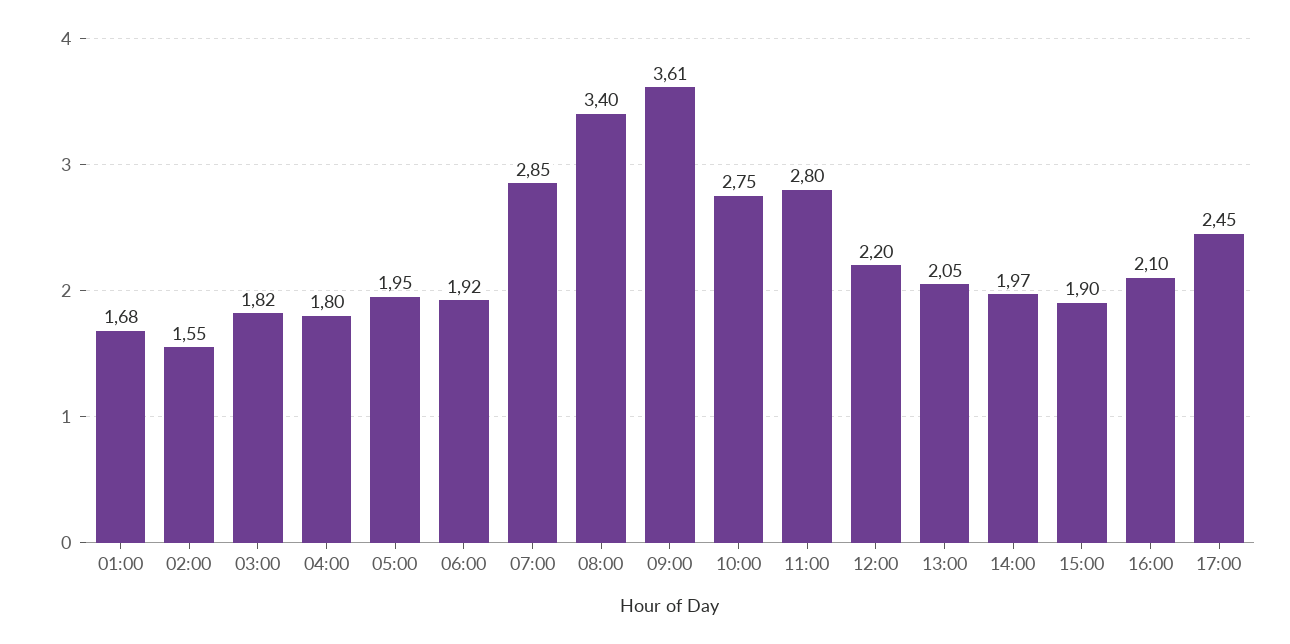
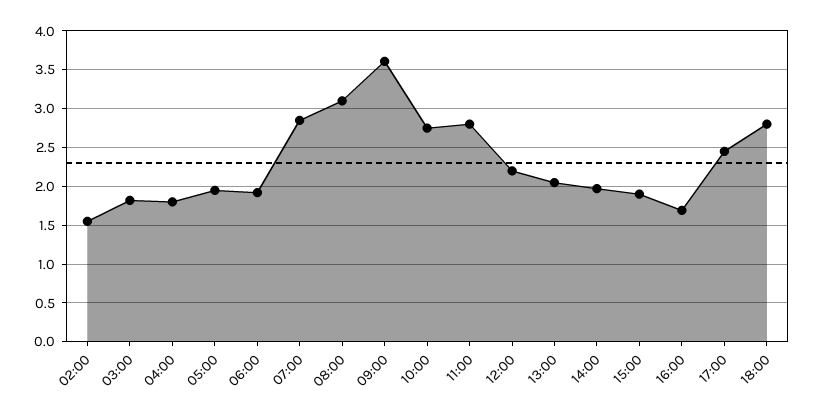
01:00: 1.68 -> none
08:00: 3.4 -> 3.1
16:00: 2.1 -> 1.7
18:00: none -> 2.8

